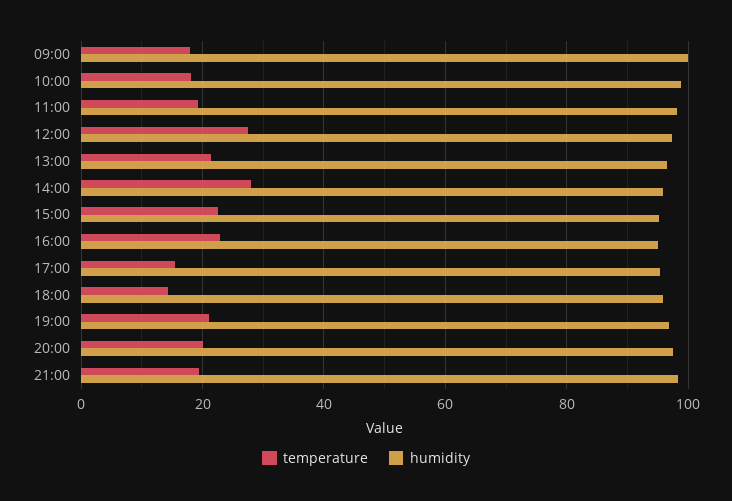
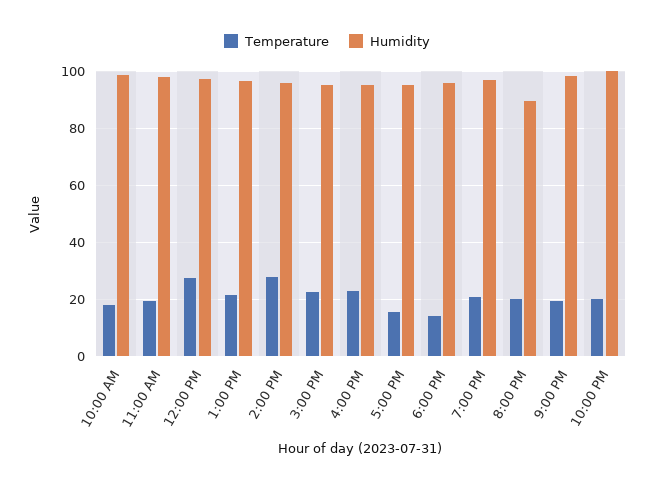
temperature, 09:00: 18 -> none
humidity, 09:00: 100 -> none
humidity, 20:00: 98 -> 90
temperature, 10:00 PM: none -> 20
humidity, 10:00 PM: none -> 100

